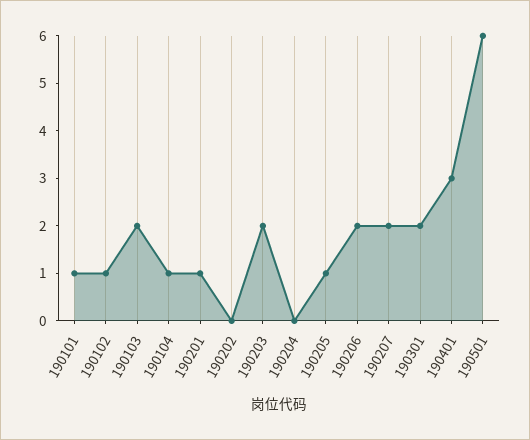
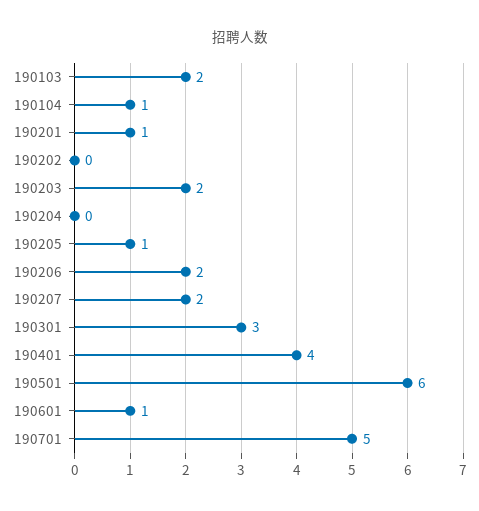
190101: 1 -> none
190102: 1 -> none
190301: 2 -> 3
190401: 3 -> 4
190601: none -> 1
190701: none -> 5

